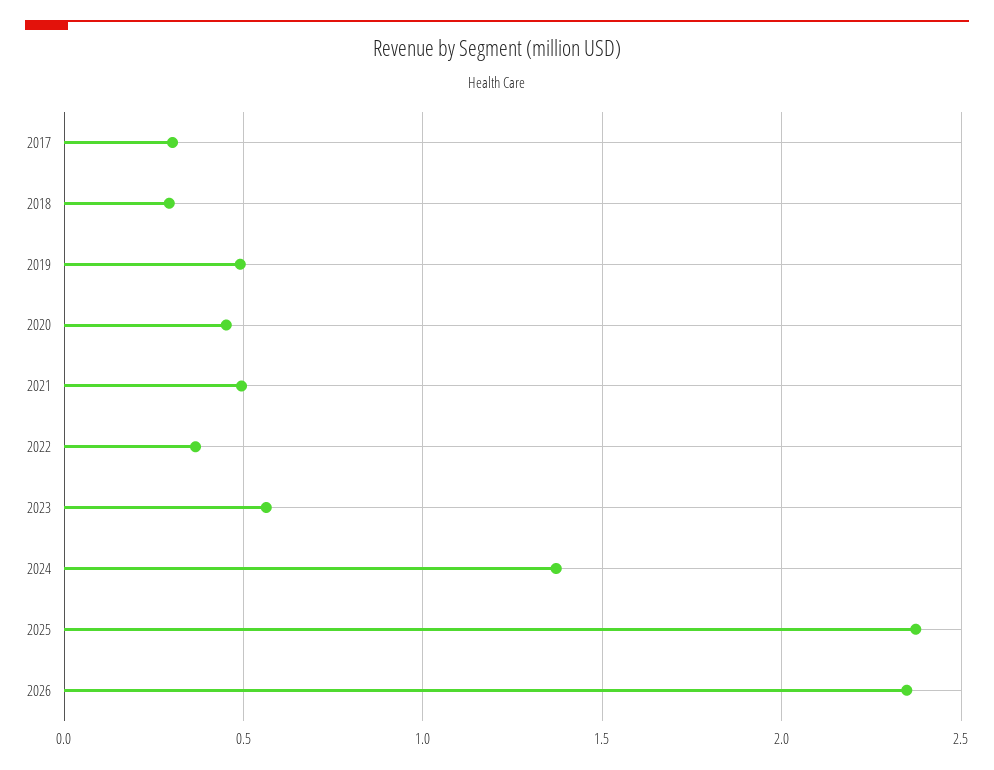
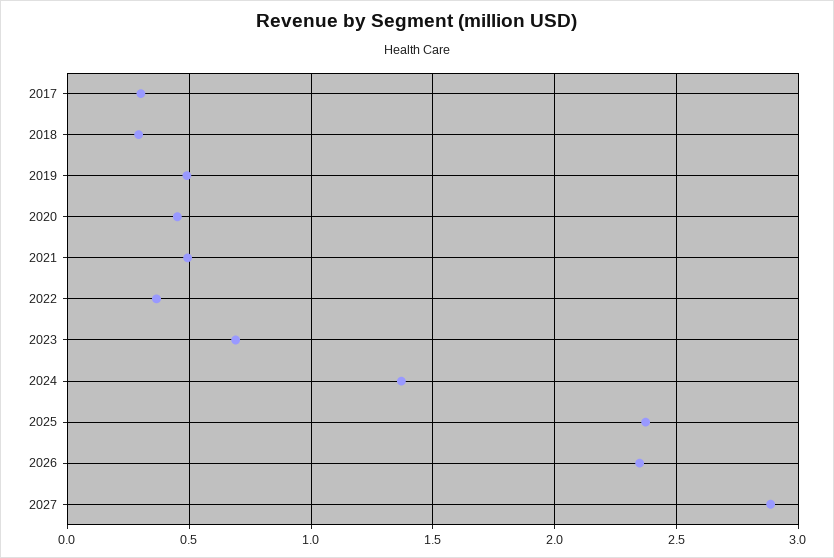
2023: 0.55 -> 0.7
2027: none -> 2.9

